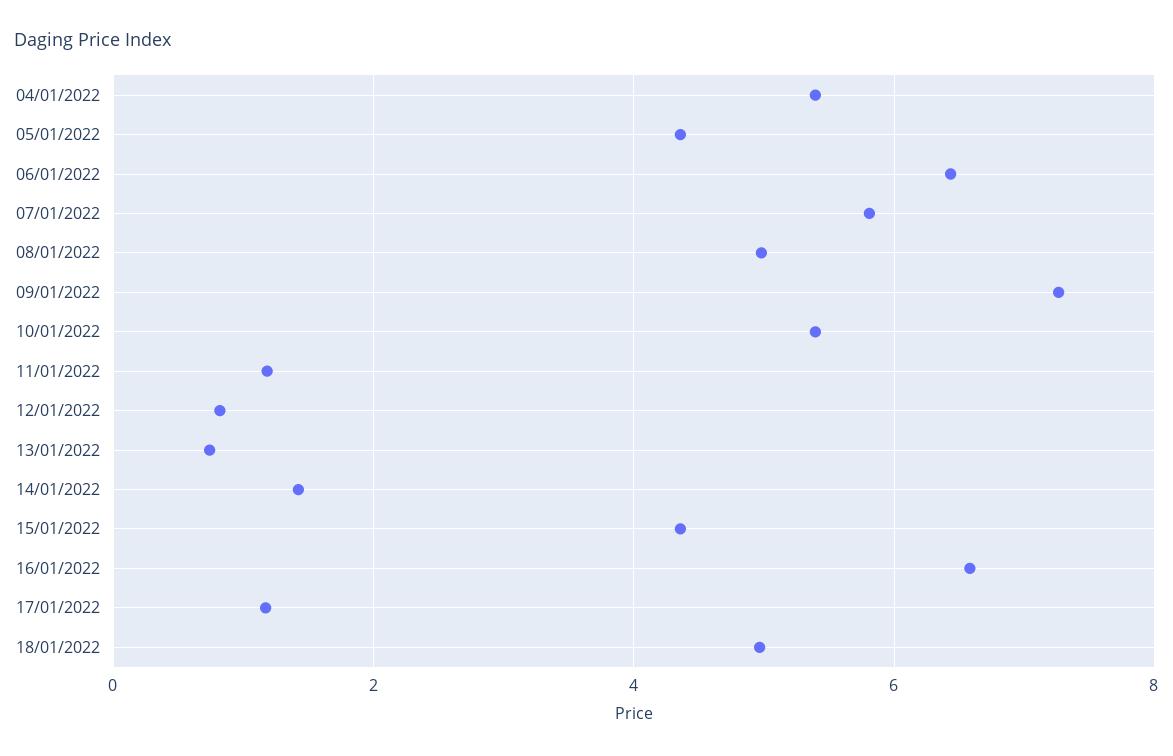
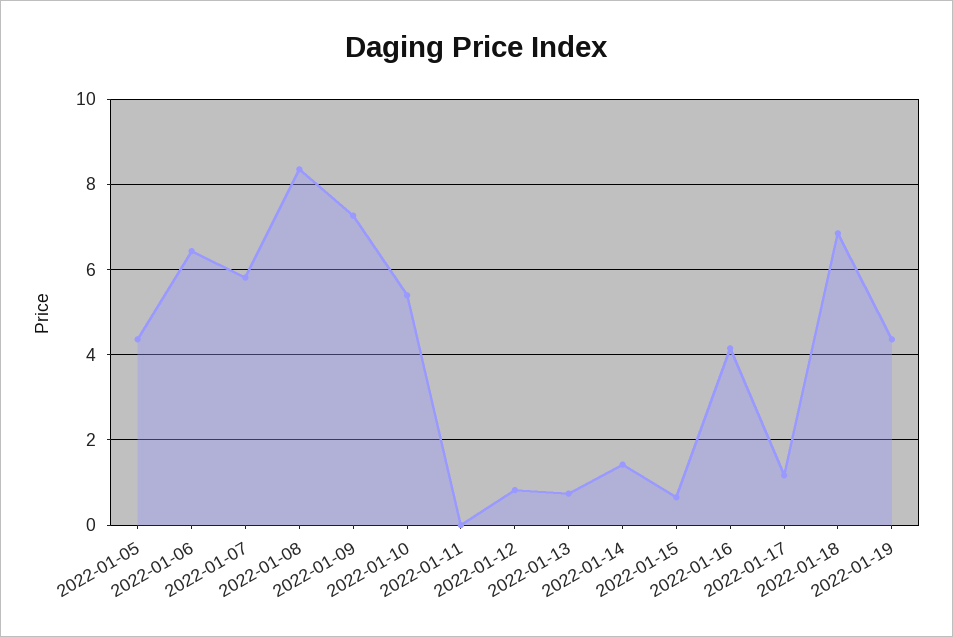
04/01/2022: 5.4 -> none
08/01/2022: 5 -> 8.4
11/01/2022: 1.2 -> 0
15/01/2022: 4.4 -> 0.6
16/01/2022: 6.6 -> 4.2
18/01/2022: 5 -> 6.8
2022-01-19: none -> 4.4

